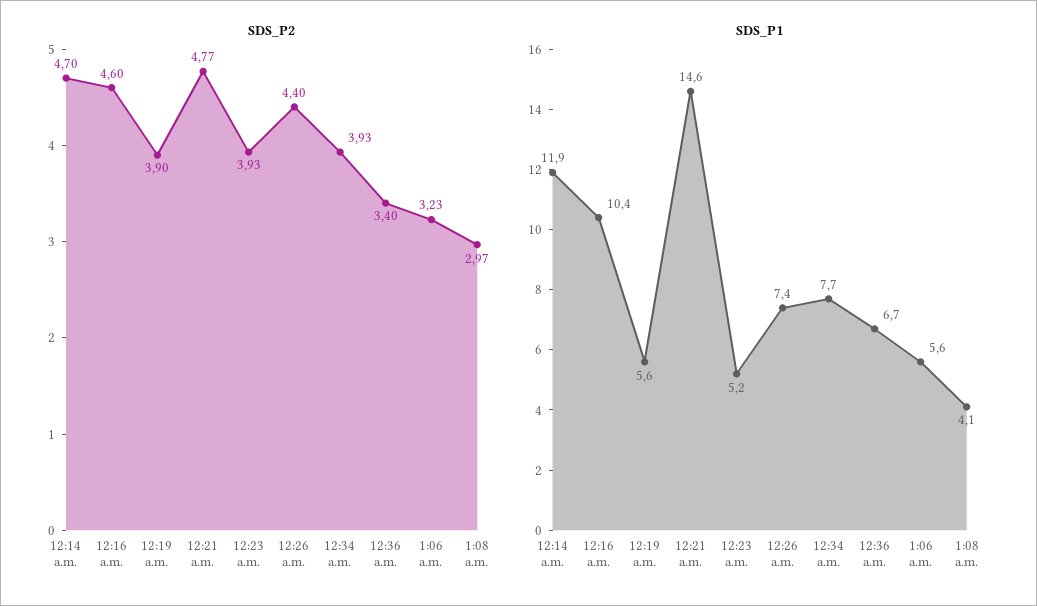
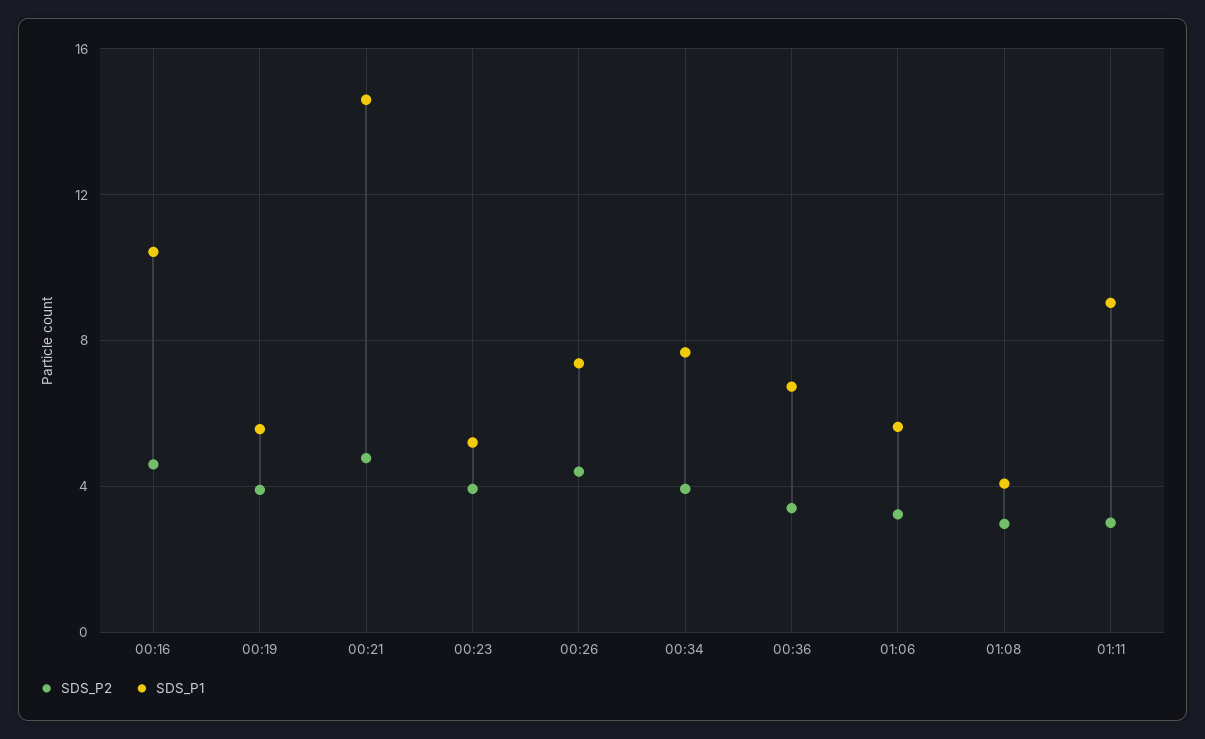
SDS_P2, 12:14 a.m.: 4.7 -> none
SDS_P1, 12:14 a.m.: 11.9 -> none
SDS_P2, 01:11: none -> 3
SDS_P1, 01:11: none -> 9

